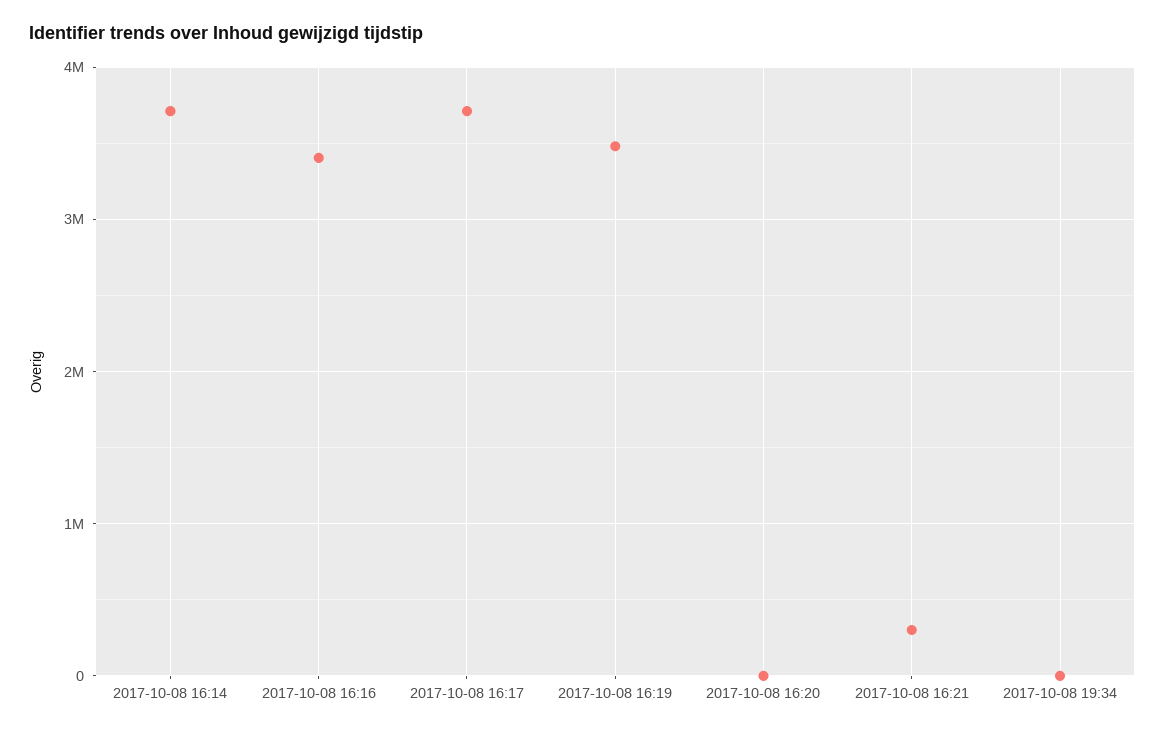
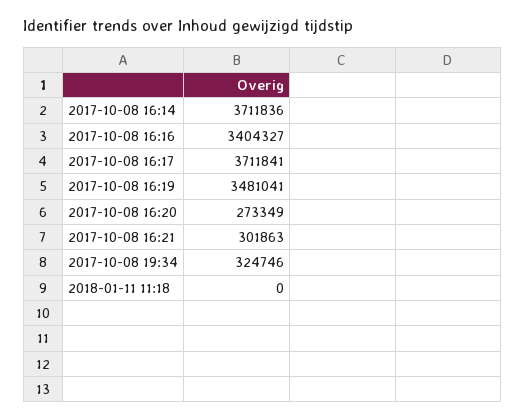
2017-10-08 16:20: 0 -> 273349
2017-10-08 19:34: 0 -> 324746
2018-01-11 11:18: none -> 0

